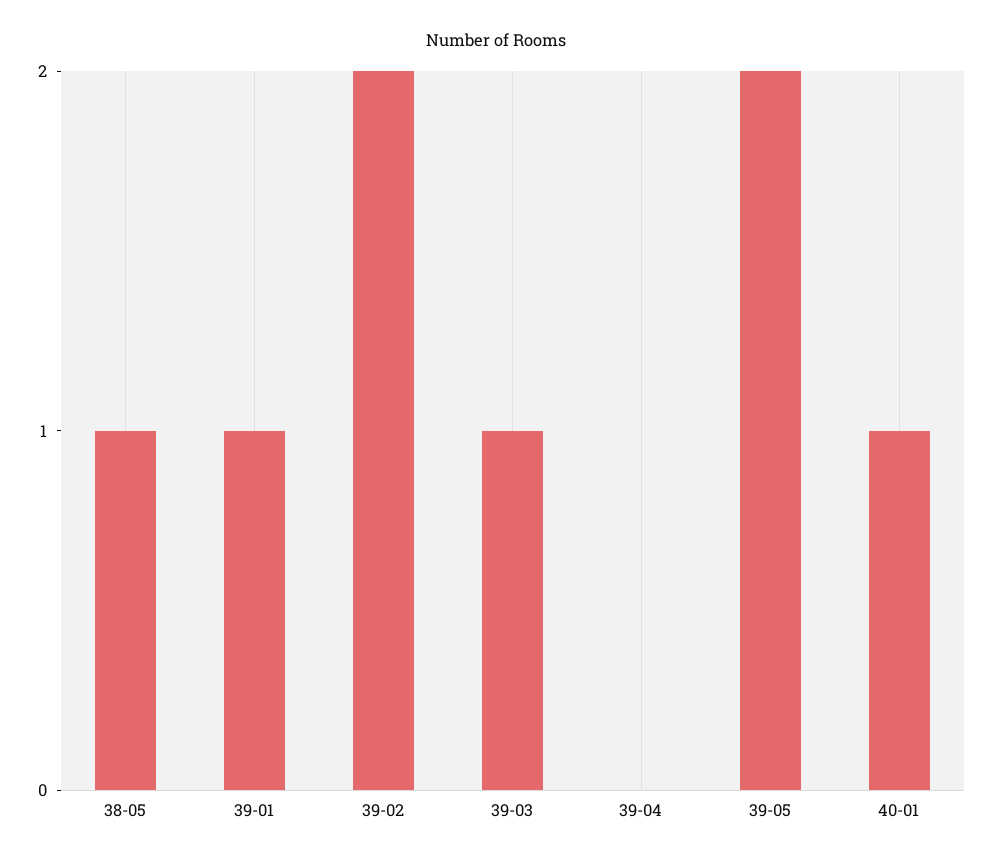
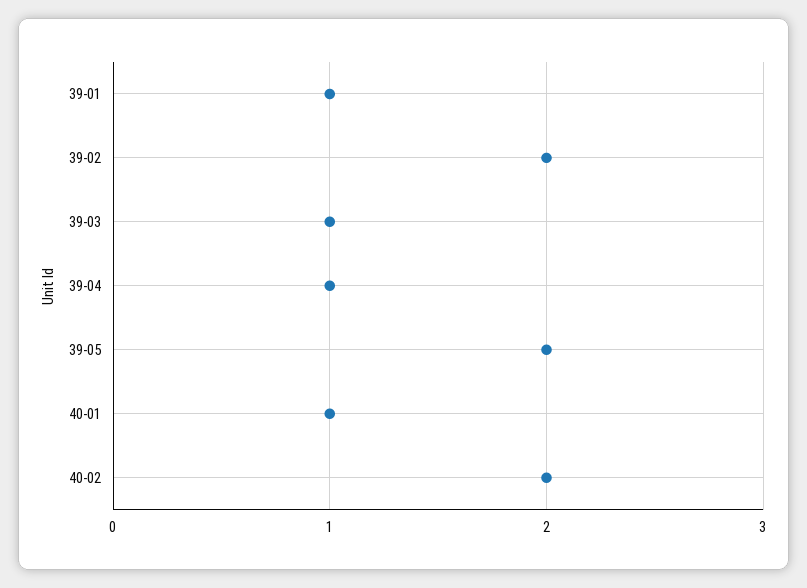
38-05: 1 -> none
39-04: 0 -> 1
40-02: none -> 2

